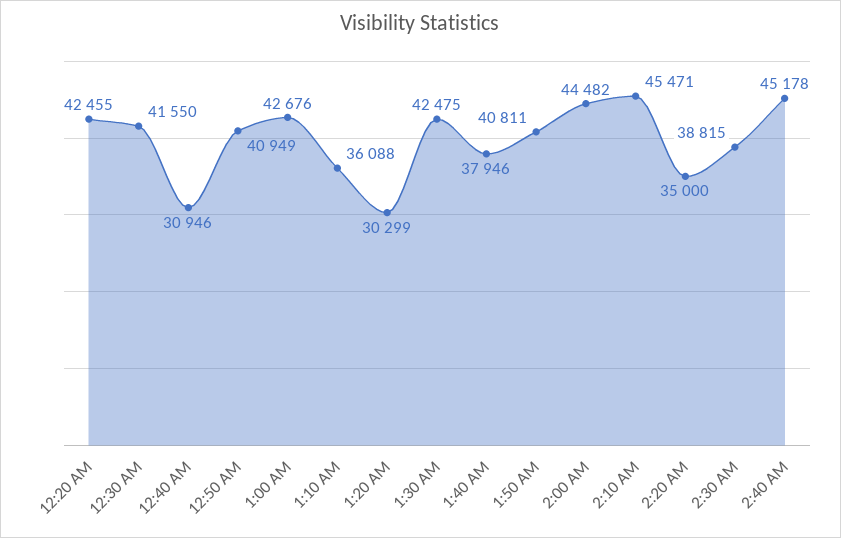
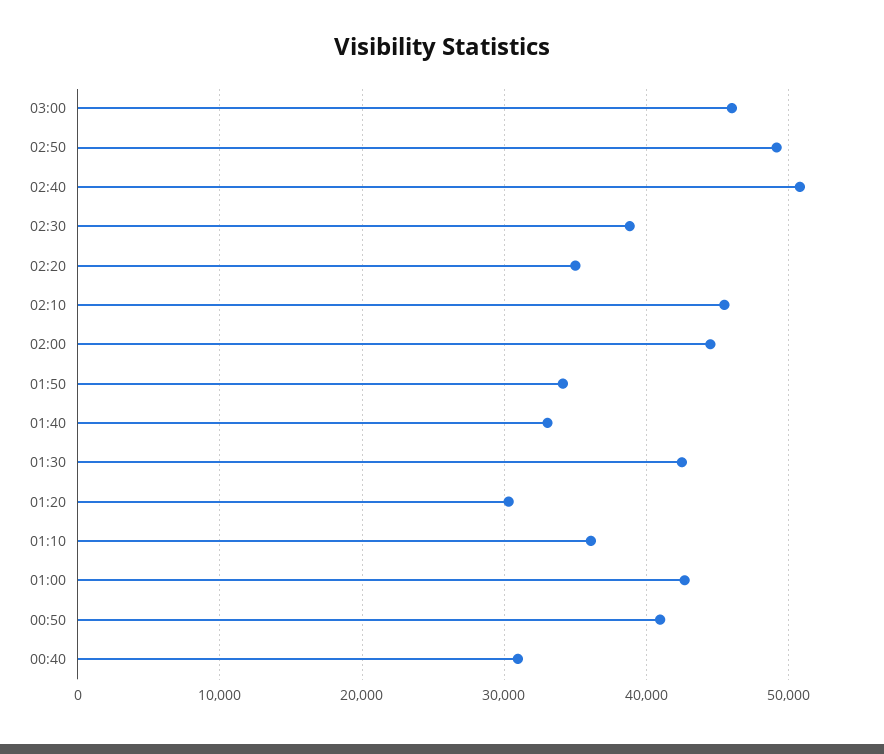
12:20 AM: 42455 -> none
12:30 AM: 41550 -> none
1:40 AM: 37946 -> 33000
1:50 AM: 40811 -> 34000
2:40 AM: 45178 -> 51000
03:00: none -> 46000
02:50: none -> 49000

